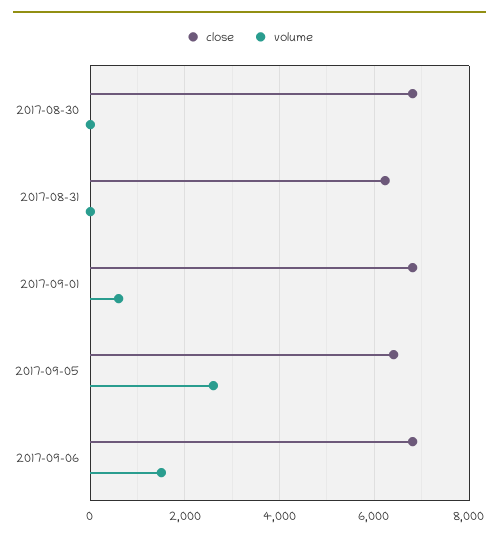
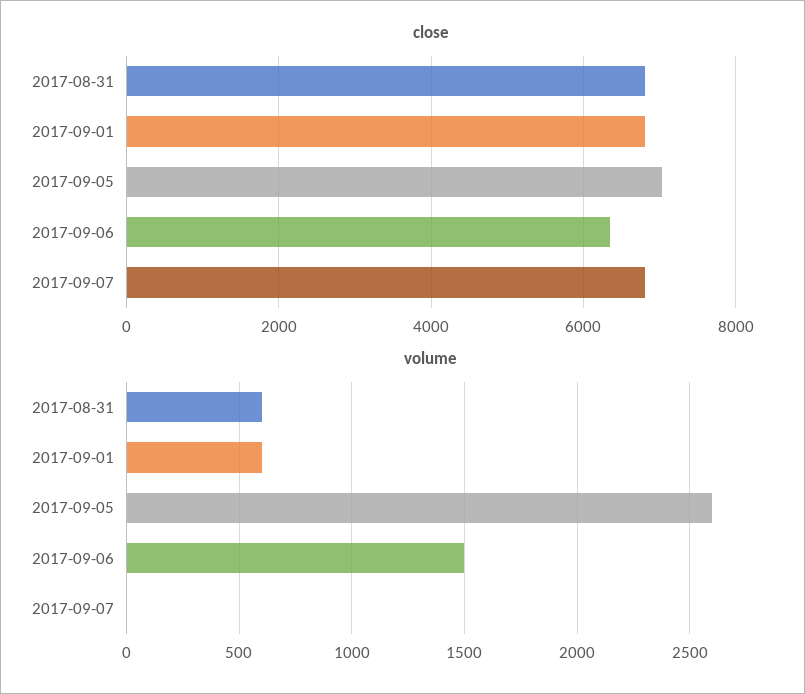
close, 2017-08-30: 6800 -> none
volume, 2017-08-30: 0 -> none
close, 2017-08-31: 6200 -> 6800
volume, 2017-08-31: 0 -> 600
close, 2017-09-05: 6400 -> 7000
close, 2017-09-06: 6800 -> 6400
close, 2017-09-07: none -> 6800
volume, 2017-09-07: none -> 0

